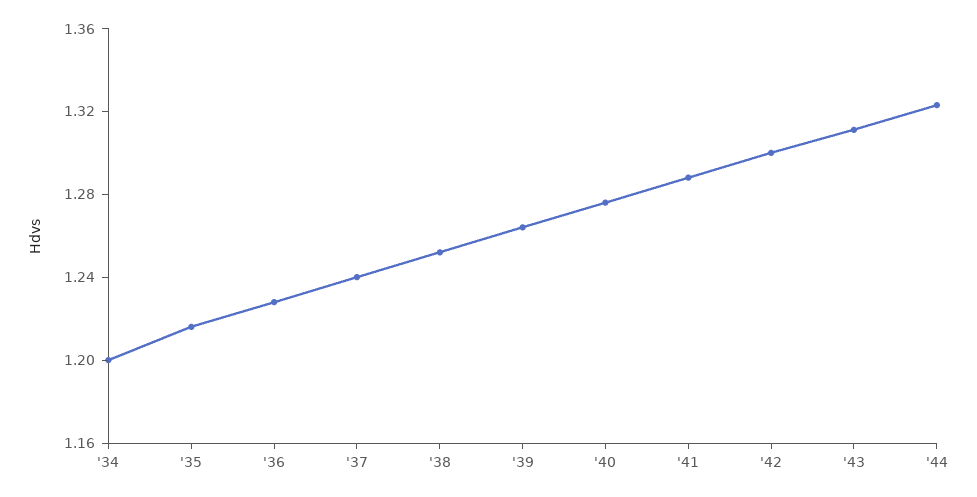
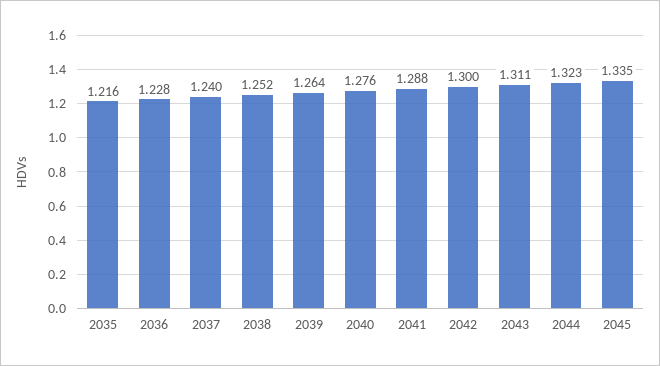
'34: 1.2 -> none
2045: none -> 1.335

